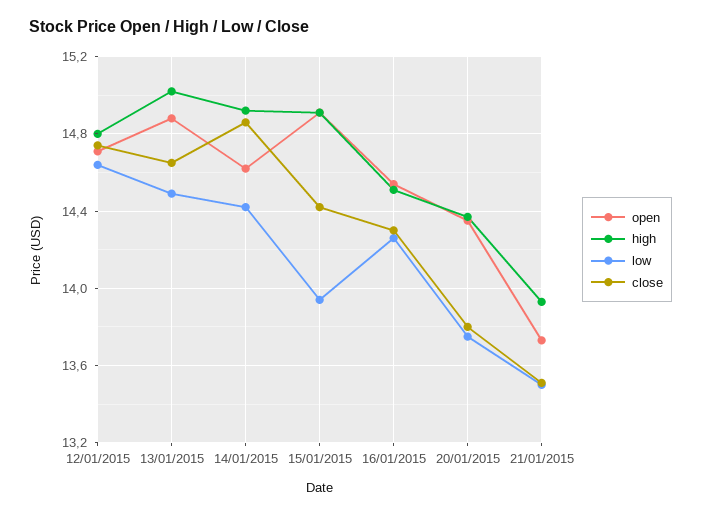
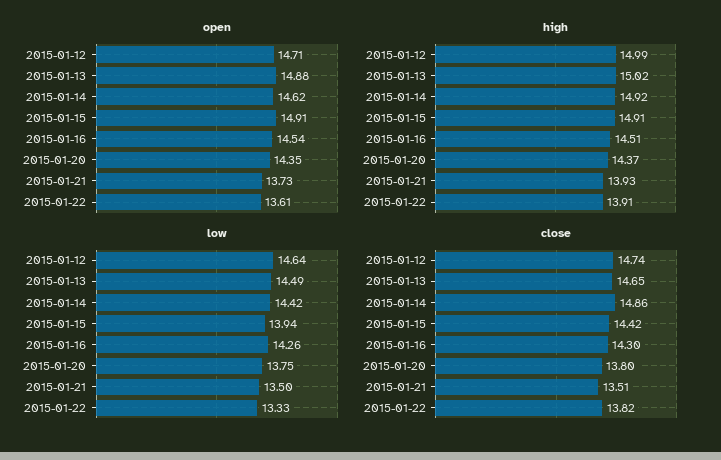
high, 12/01/2015: 14.8 -> 14.99
open, 2015-01-22: none -> 13.61
high, 2015-01-22: none -> 13.91
low, 2015-01-22: none -> 13.33
close, 2015-01-22: none -> 13.82

